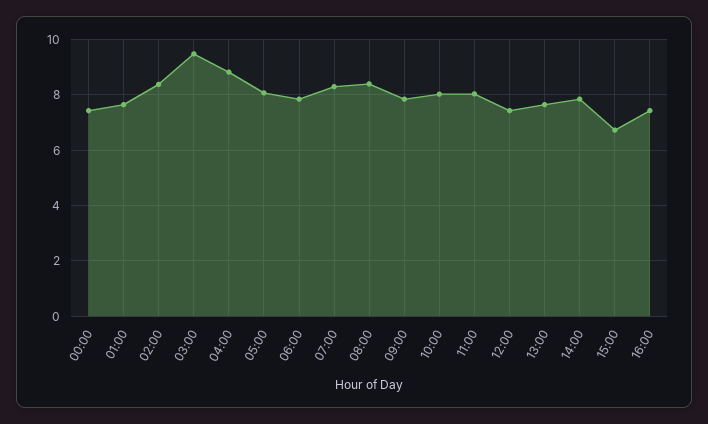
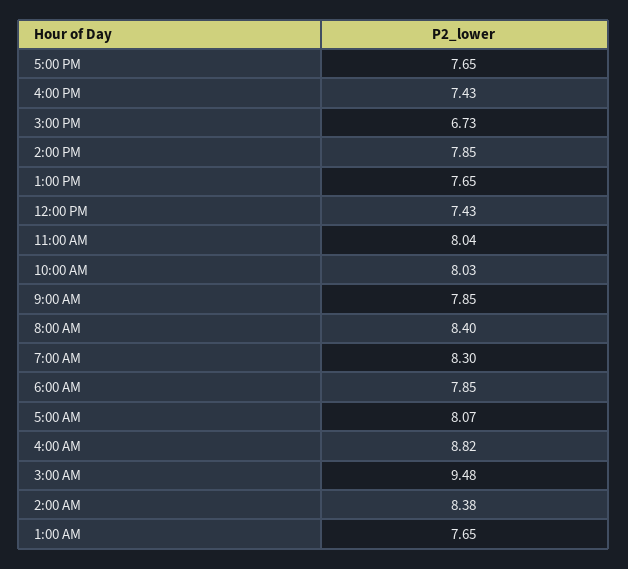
00:00: 7.5 -> none
5:00 PM: none -> 7.65

